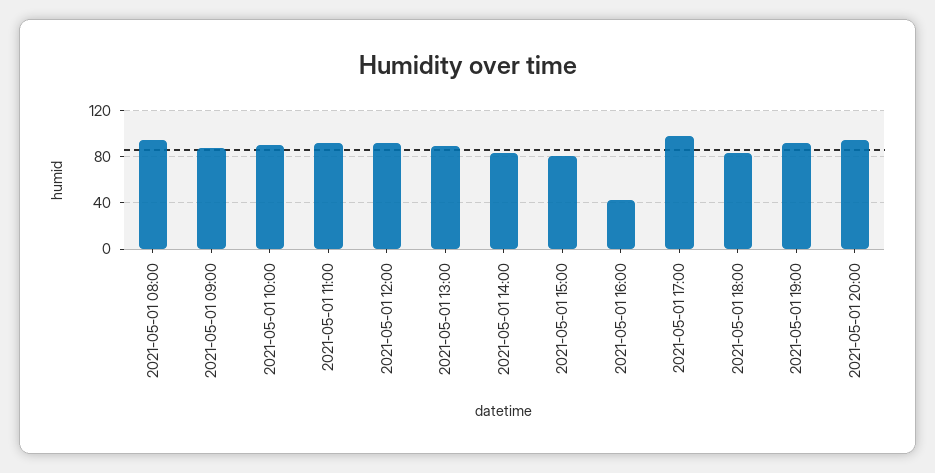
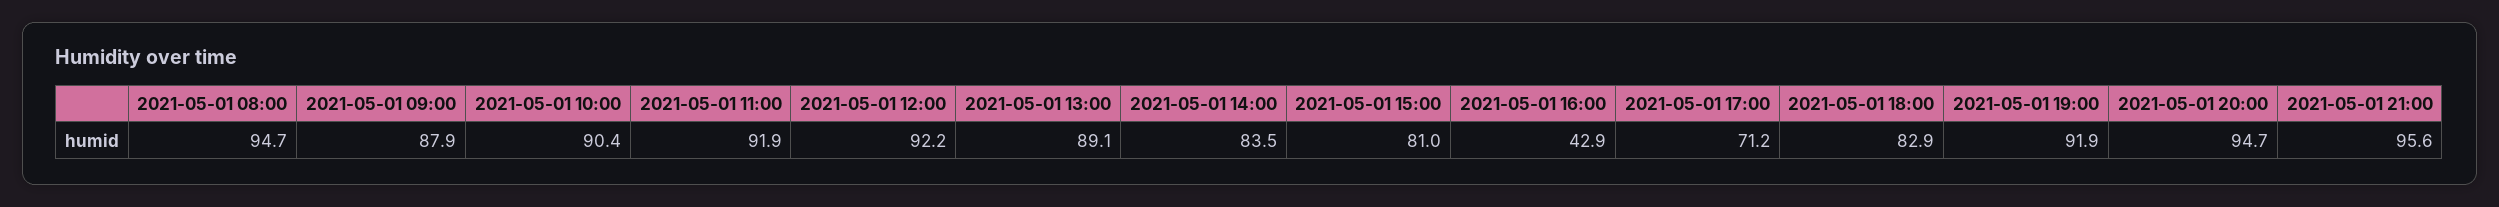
2021-05-01 17:00: 100 -> 71.2
2021-05-01 21:00: none -> 95.6

